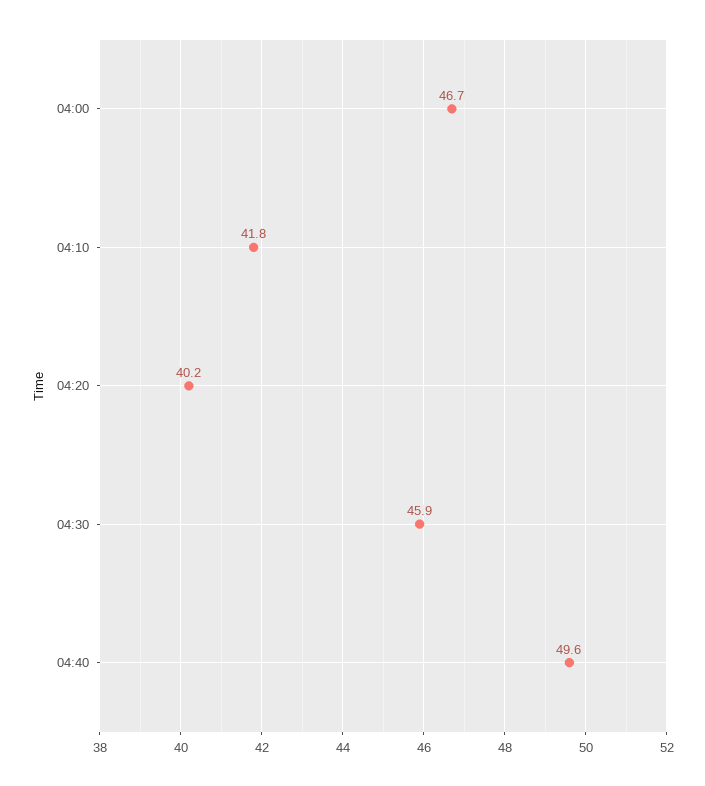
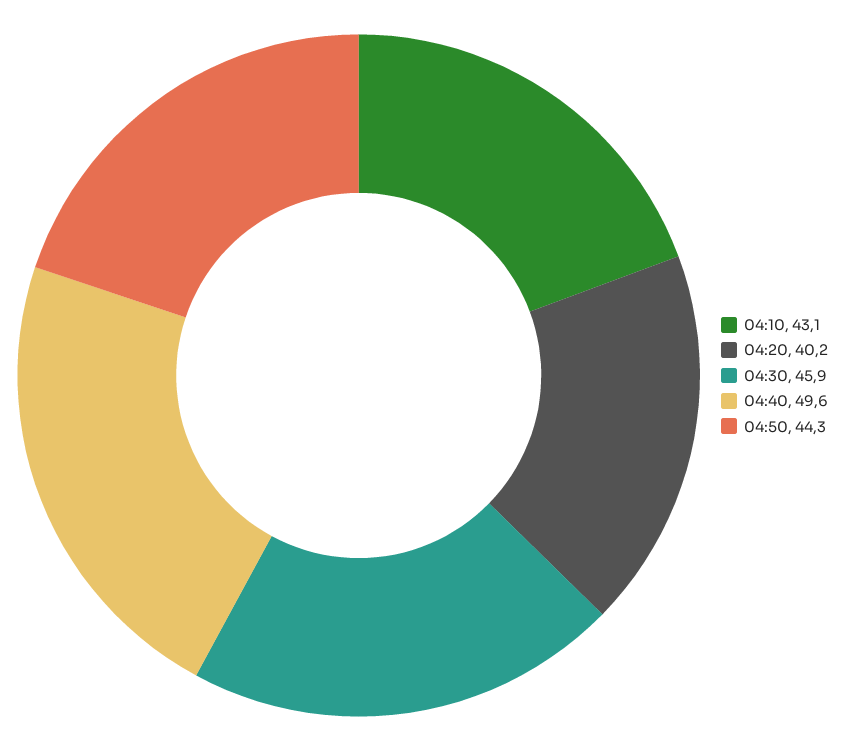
04:00: 46.7 -> none
04:10: 41.8 -> 43.1
04:50: none -> 44.3

